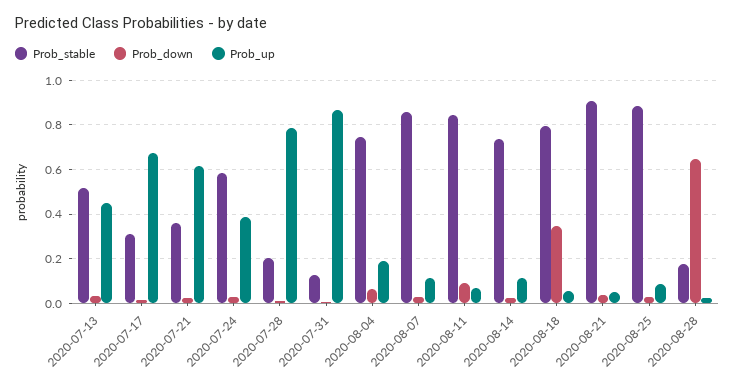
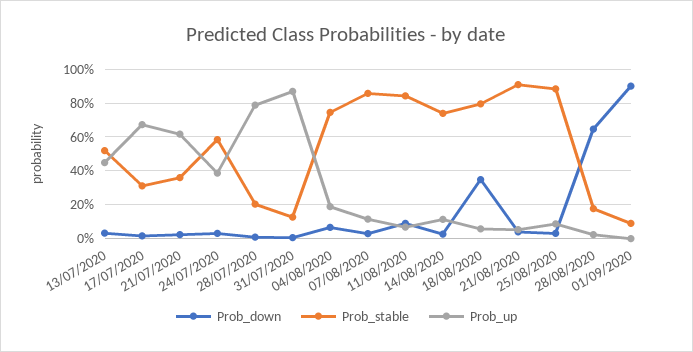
Prob_down, 01/09/2020: none -> 0.9
Prob_stable, 01/09/2020: none -> 0.1
Prob_up, 01/09/2020: none -> 0

